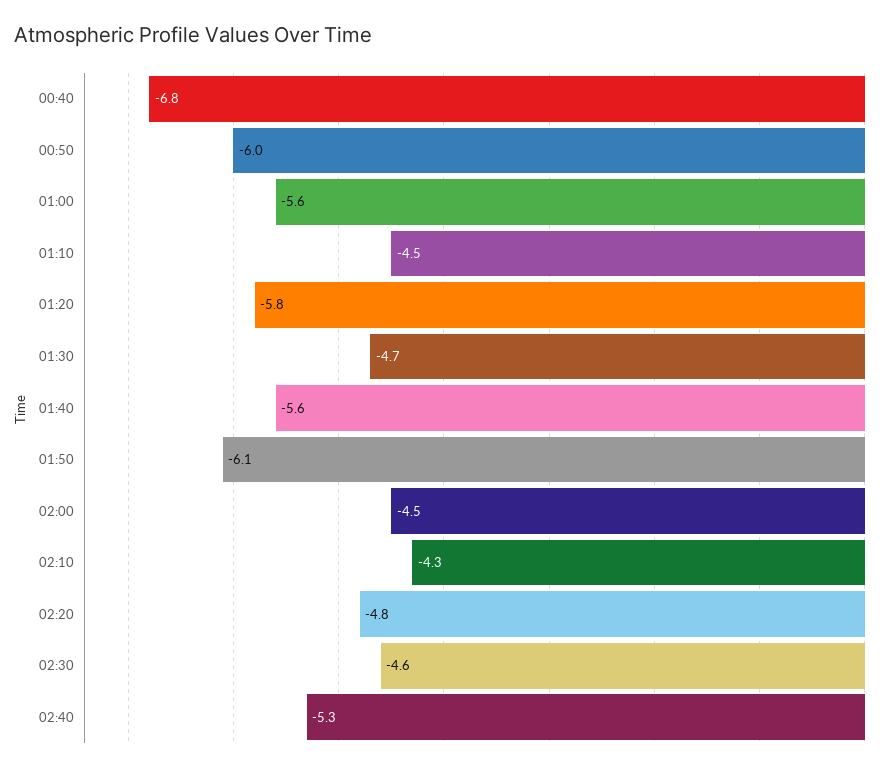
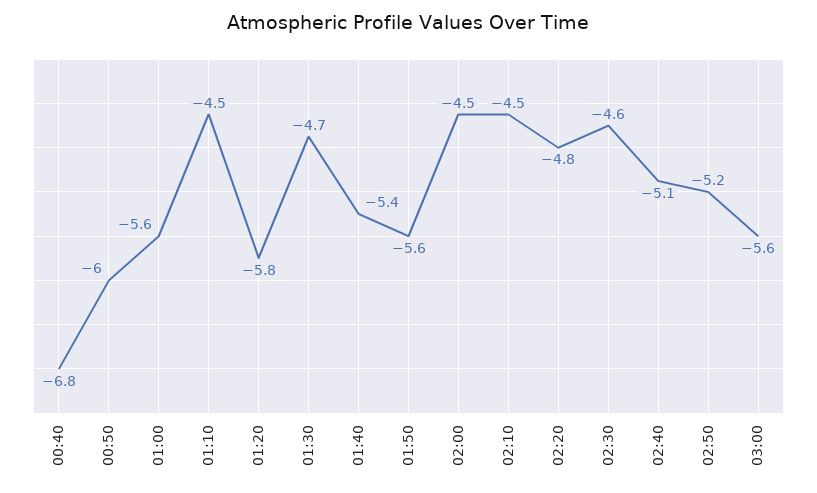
01:40: -5.6 -> -5.4
01:50: -6.1 -> -5.6
02:10: -4.3 -> -4.5
02:40: -5.3 -> -5.1
02:50: none -> -5.2
03:00: none -> -5.6

